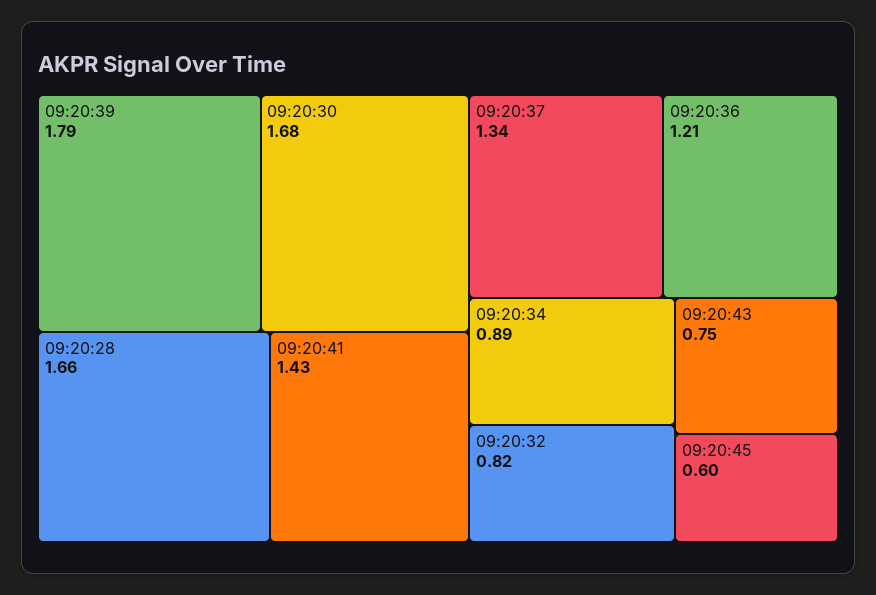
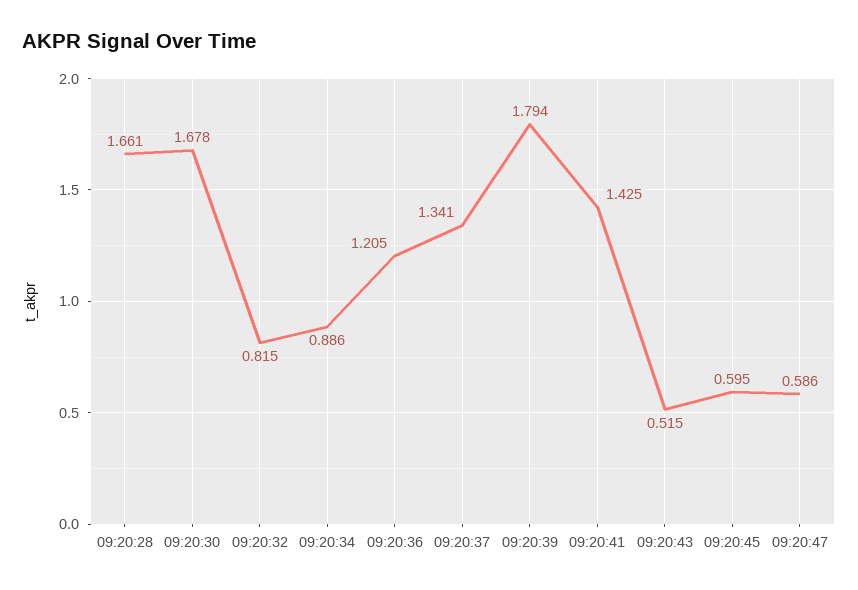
09:20:43: 0.75 -> 0.515
09:20:47: none -> 0.586

